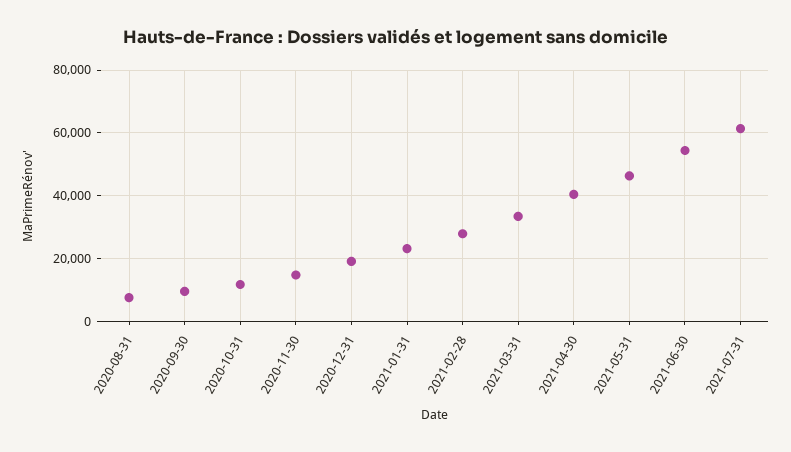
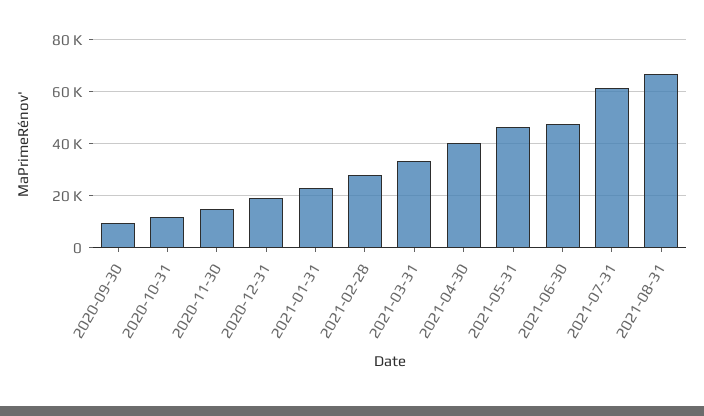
2020-08-31: 8000 -> none
2021-06-30: 54000 -> 47500
2021-08-31: none -> 67500

